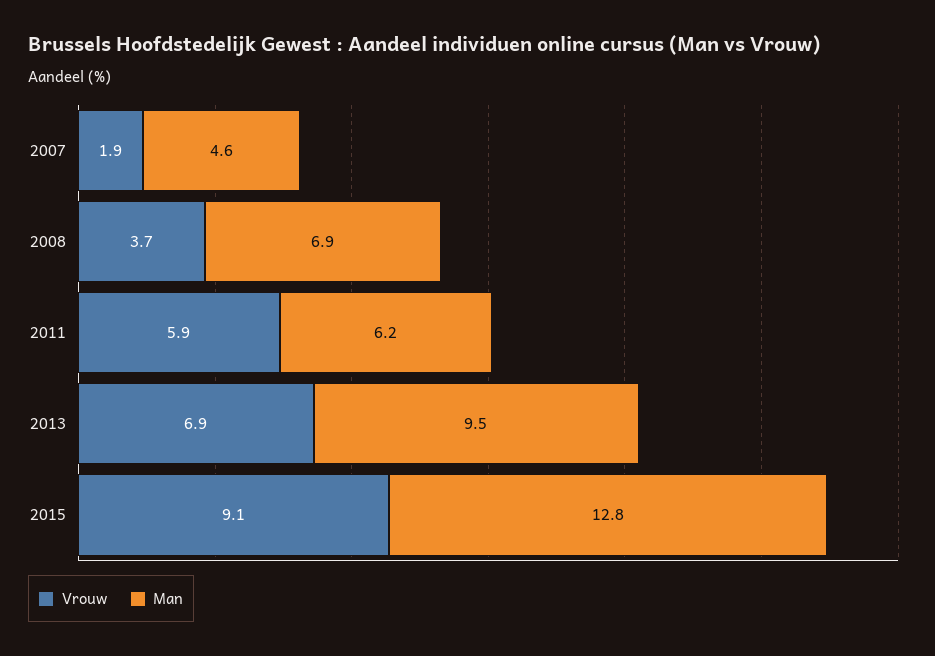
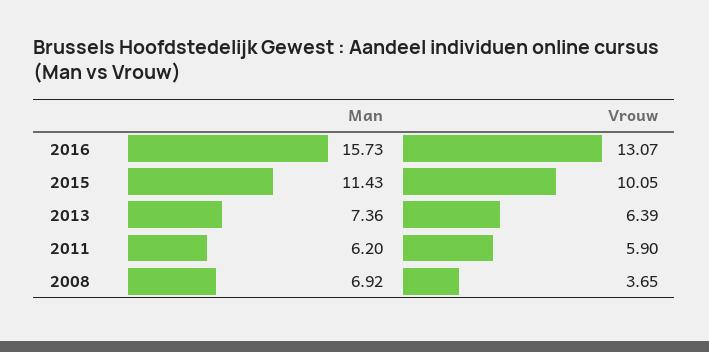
Vrouw, 2007: 1.9 -> none
Man, 2007: 4.6 -> none
Vrouw, 2013: 6.9 -> 6.39
Man, 2013: 9.5 -> 7.36
Vrouw, 2015: 9.1 -> 10.05
Man, 2015: 12.8 -> 11.43
Man, 2016: none -> 15.73
Vrouw, 2016: none -> 13.07

